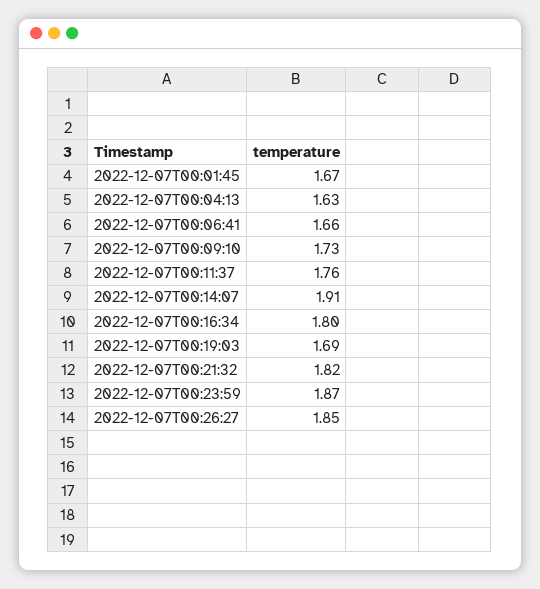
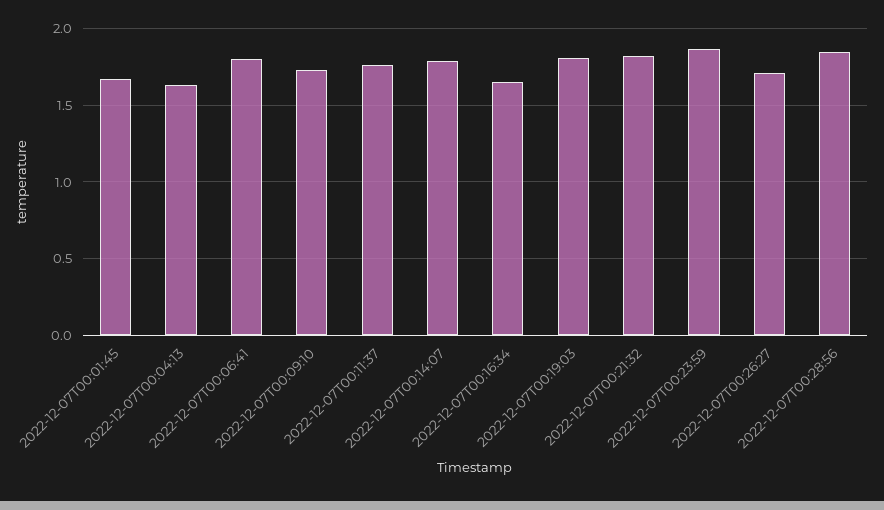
2022-12-07T00:06:41: 1.66 -> 1.8
2022-12-07T00:14:07: 1.91 -> 1.8
2022-12-07T00:16:34: 1.8 -> 1.65
2022-12-07T00:19:03: 1.69 -> 1.8
2022-12-07T00:26:27: 1.85 -> 1.7
2022-12-07T00:28:56: none -> 1.85

